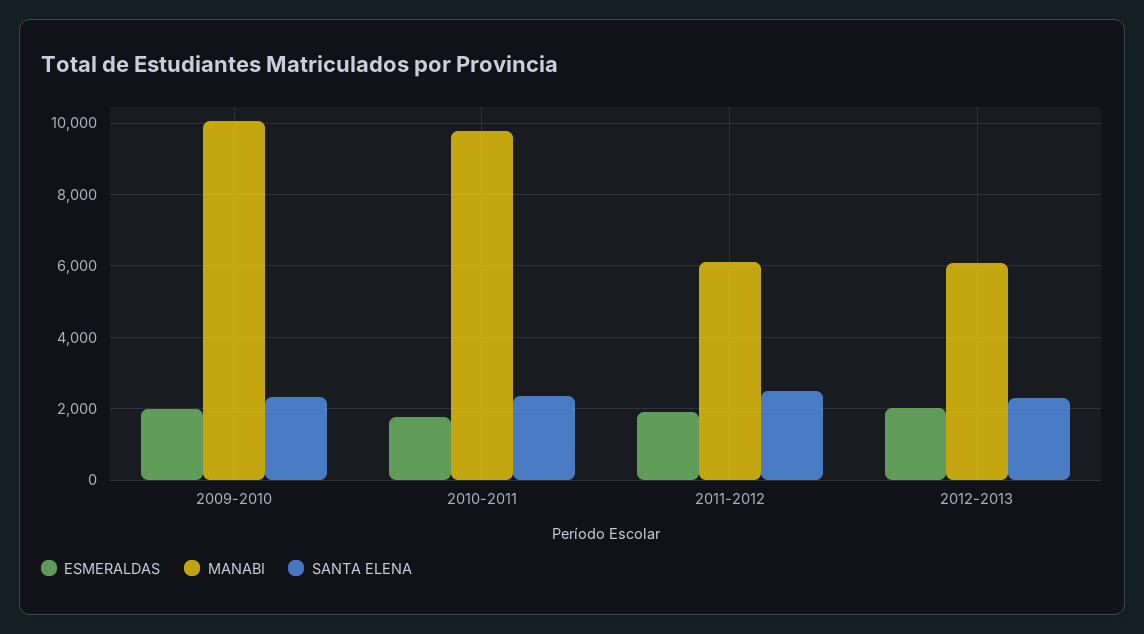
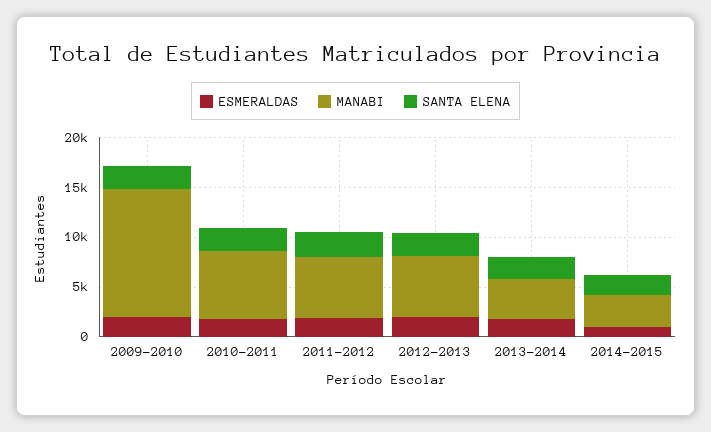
MANABI, 2009-2010: 10000 -> 13000
MANABI, 2010-2011: 9800 -> 7000
ESMERALDAS, 2013-2014: none -> 2000
MANABI, 2013-2014: none -> 4000
SANTA ELENA, 2013-2014: none -> 2000
ESMERALDAS, 2014-2015: none -> 1000
MANABI, 2014-2015: none -> 3000
SANTA ELENA, 2014-2015: none -> 2000

